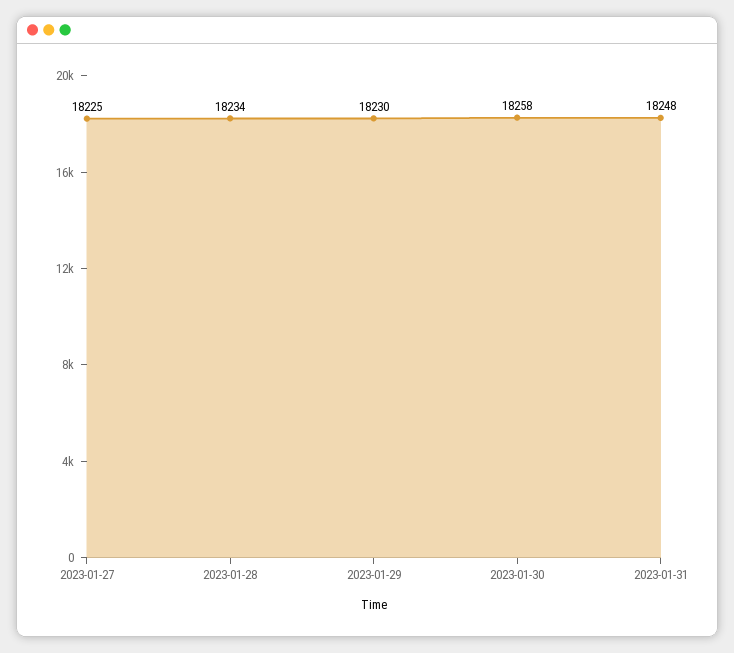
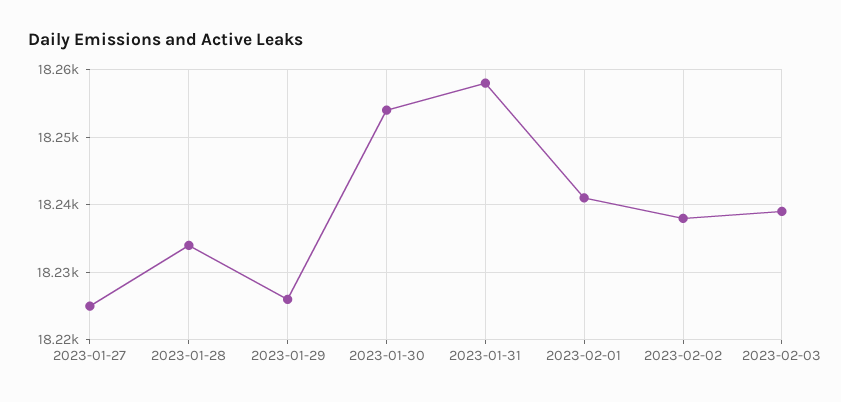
2023-01-29: 18230 -> 18226
2023-01-30: 18258 -> 18254
2023-01-31: 18248 -> 18258
2023-02-01: none -> 18241
2023-02-02: none -> 18238
2023-02-03: none -> 18239

